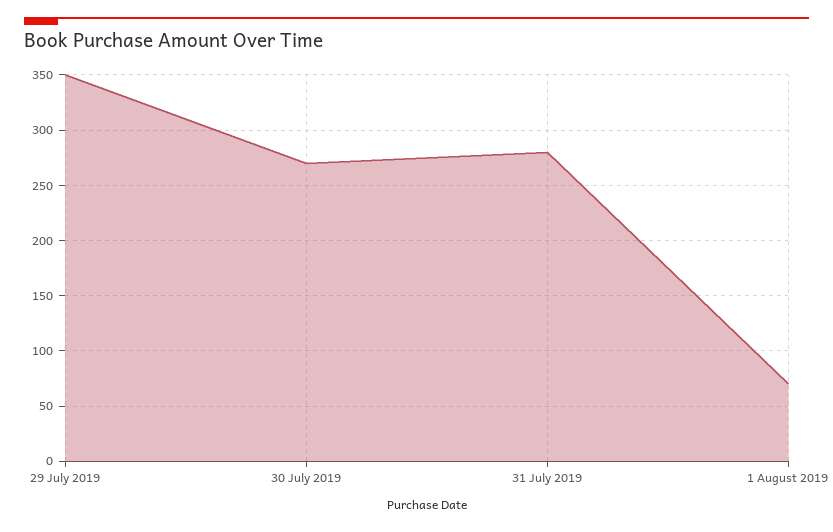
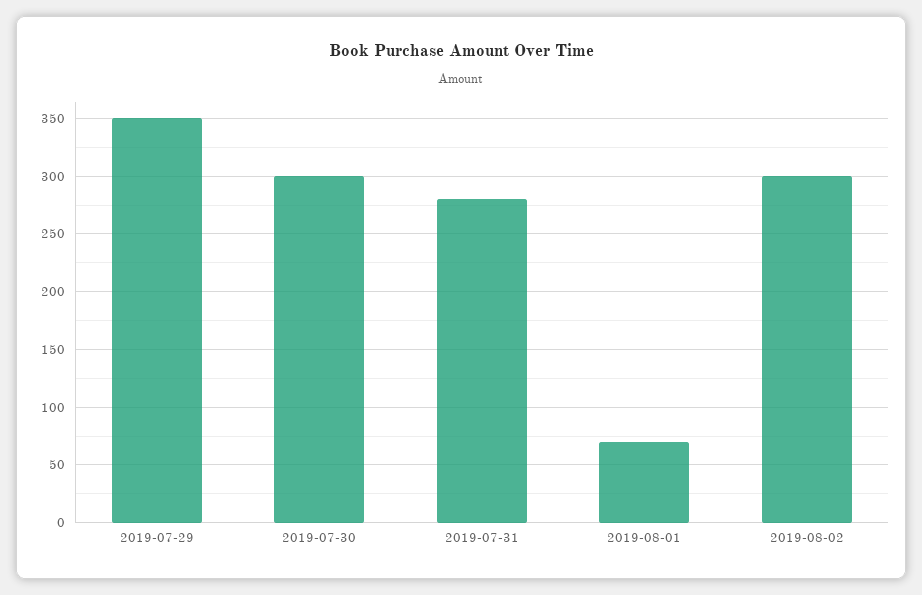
30 July 2019: 270 -> 300
2019-08-02: none -> 300

